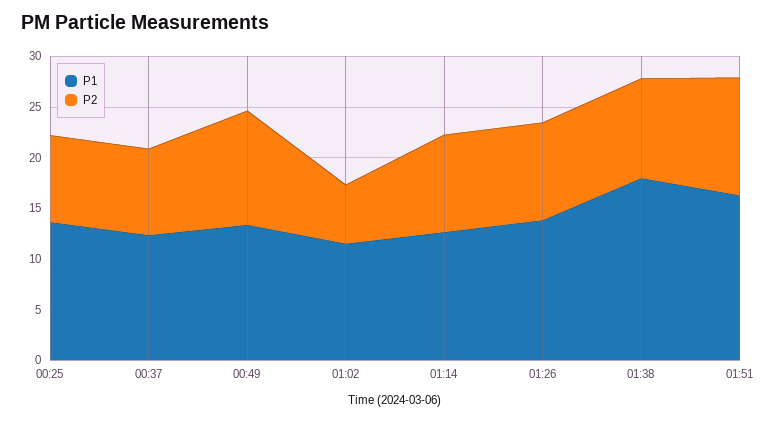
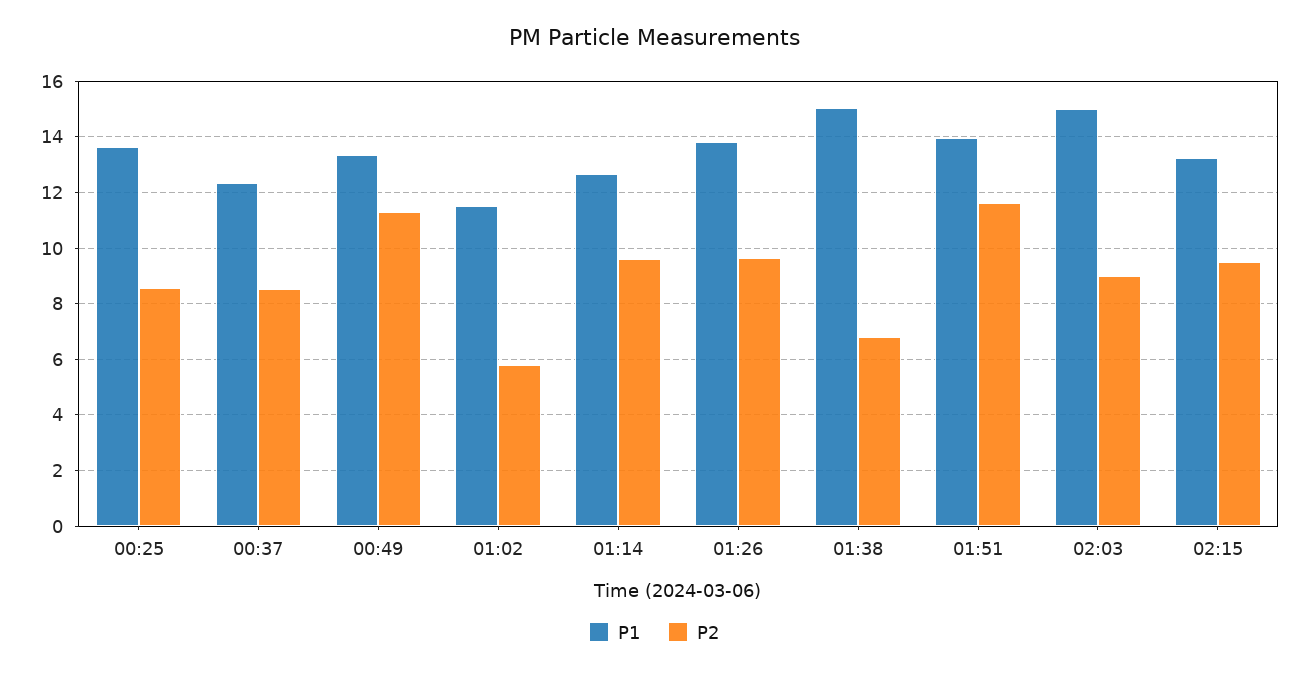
P1, 01:38: 18 -> 15
P2, 01:38: 10 -> 6.75
P1, 01:51: 16 -> 14
P1, 02:03: none -> 15
P2, 02:03: none -> 9
P1, 02:15: none -> 13.25
P2, 02:15: none -> 9.5

